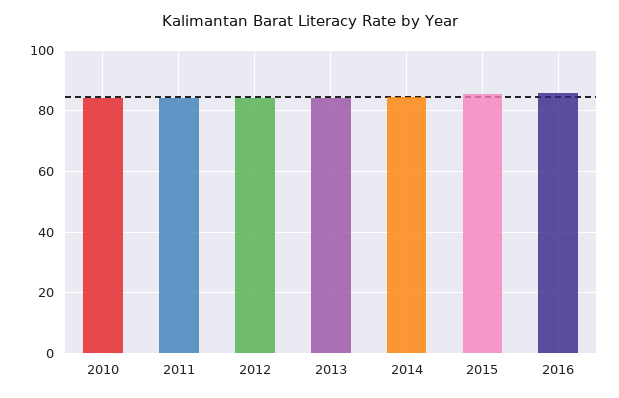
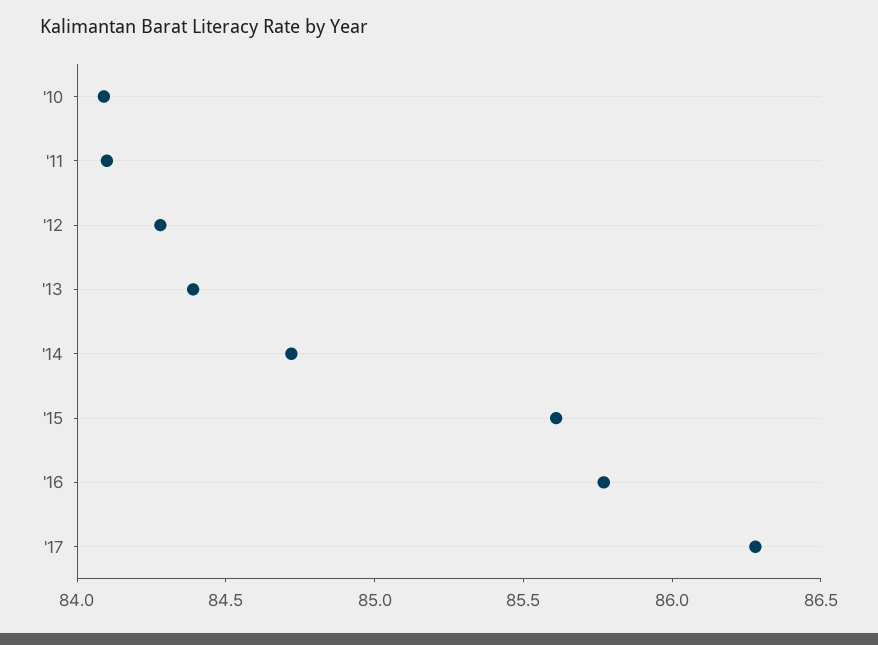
'17: none -> 86.3

